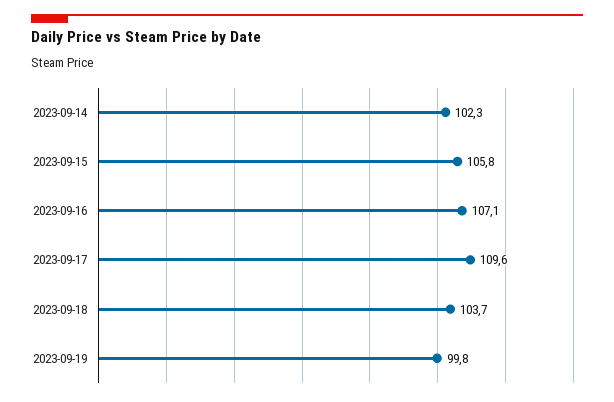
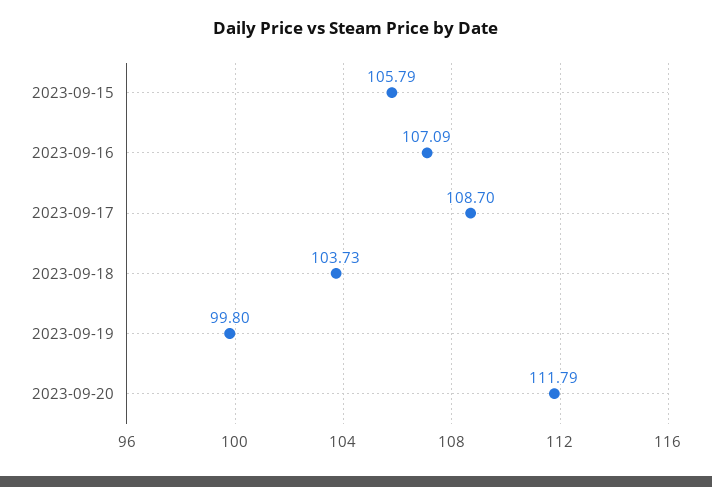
2023-09-14: 102.3 -> none
2023-09-17: 109.6 -> 108.7
2023-09-20: none -> 111.79

